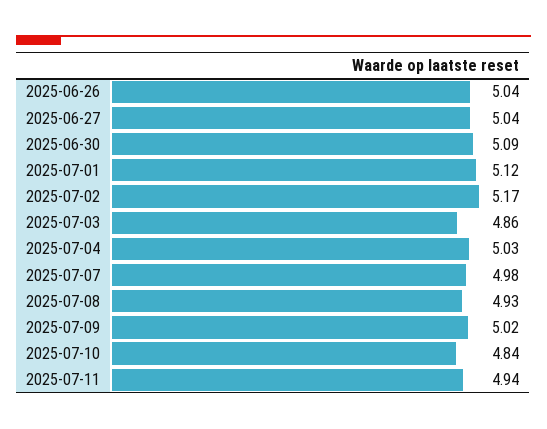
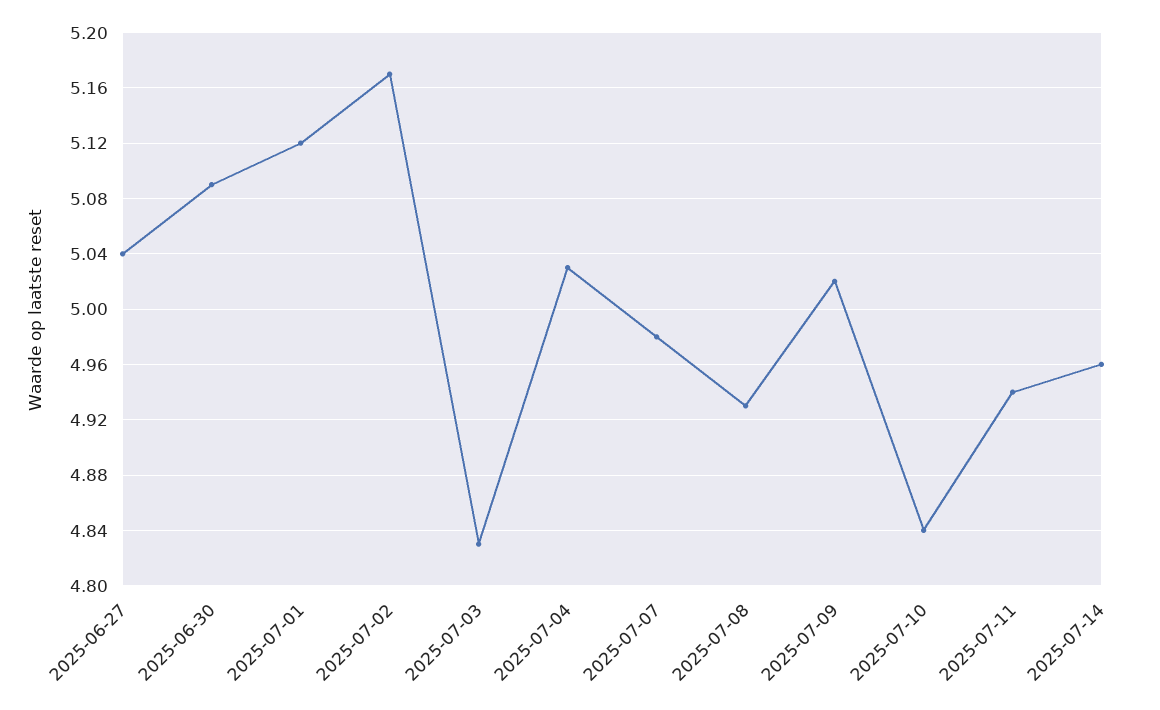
2025-06-26: 5.04 -> none
2025-07-03: 4.86 -> 4.83
2025-07-14: none -> 4.96

